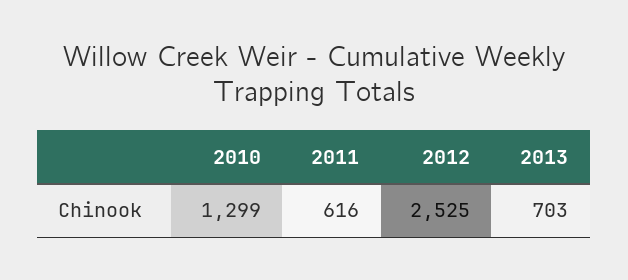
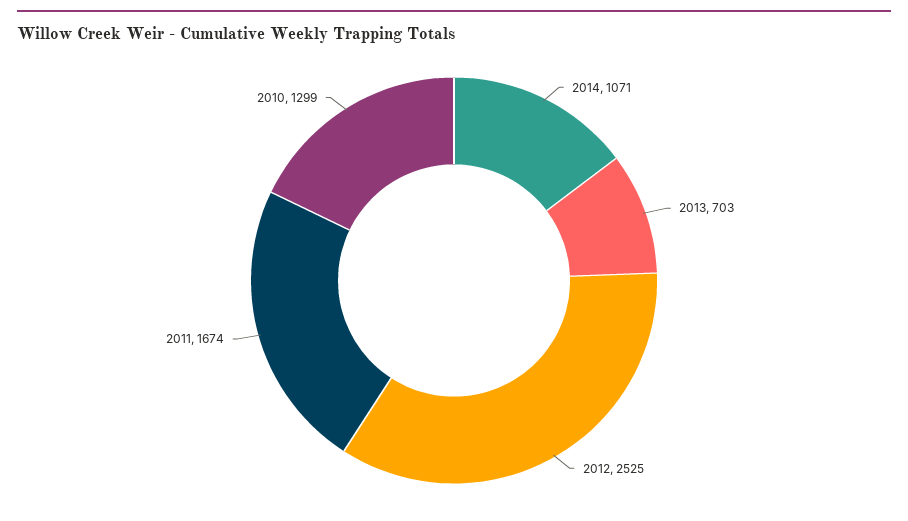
2011: 616 -> 1674
2014: none -> 1071

